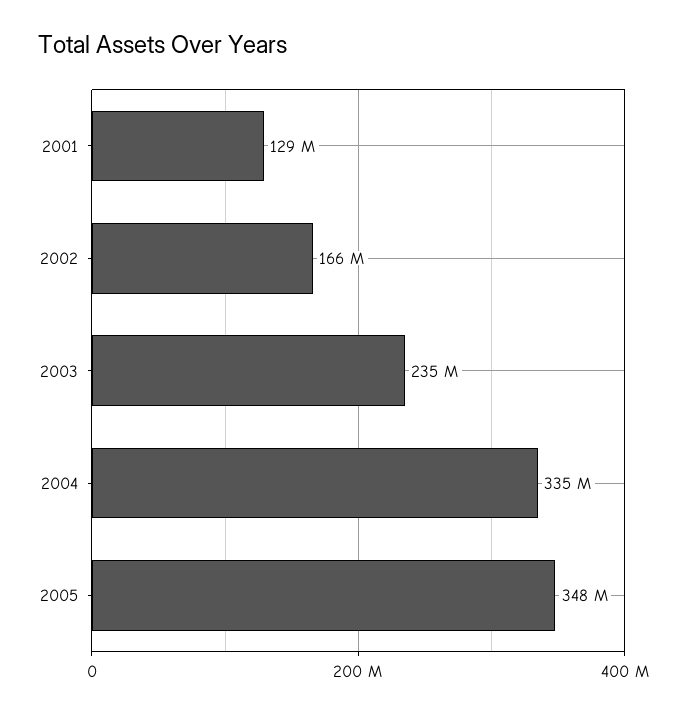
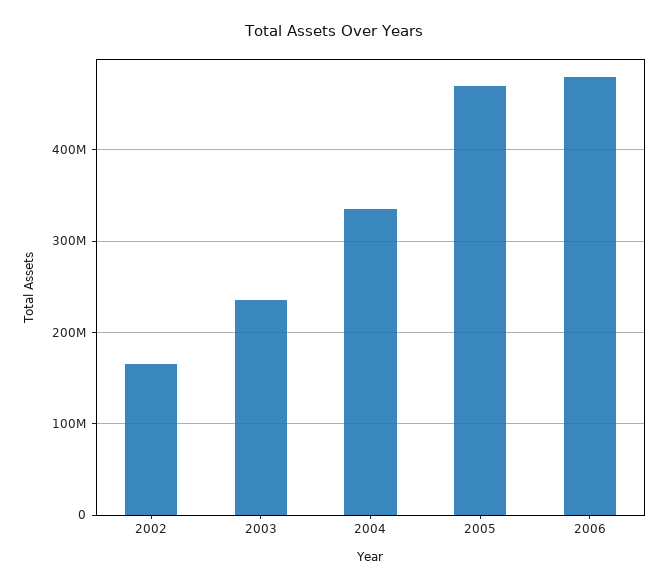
2001: 129000000 -> none
2005: 348000000 -> 470000000
2006: none -> 480000000

